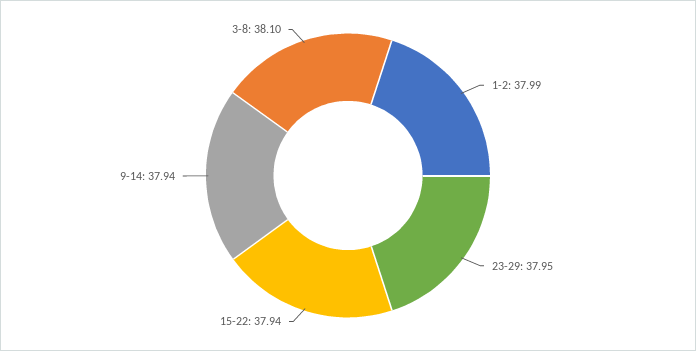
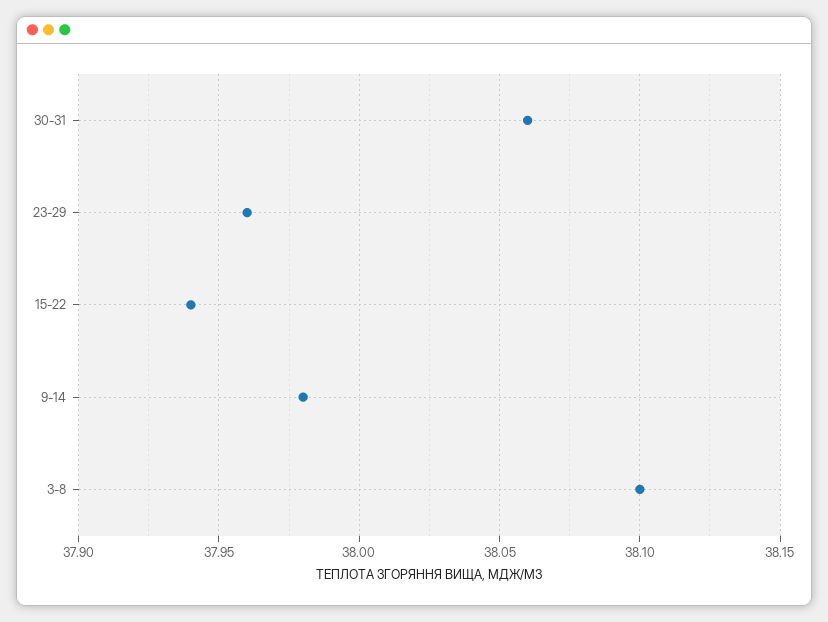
1-2: 37.99 -> none
23-29: 37.95 -> 37.96
9-14: 37.94 -> 37.98
30-31: none -> 38.06

